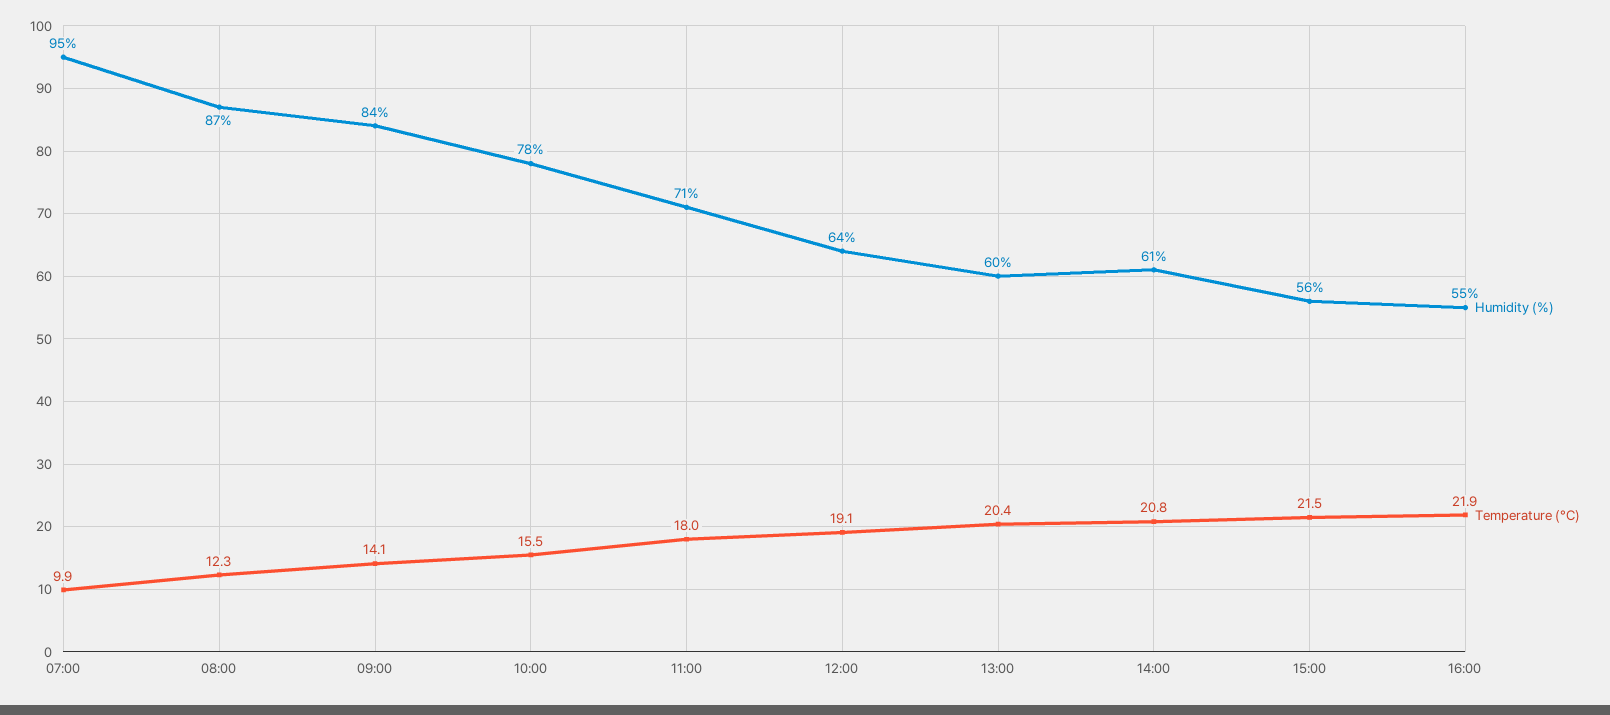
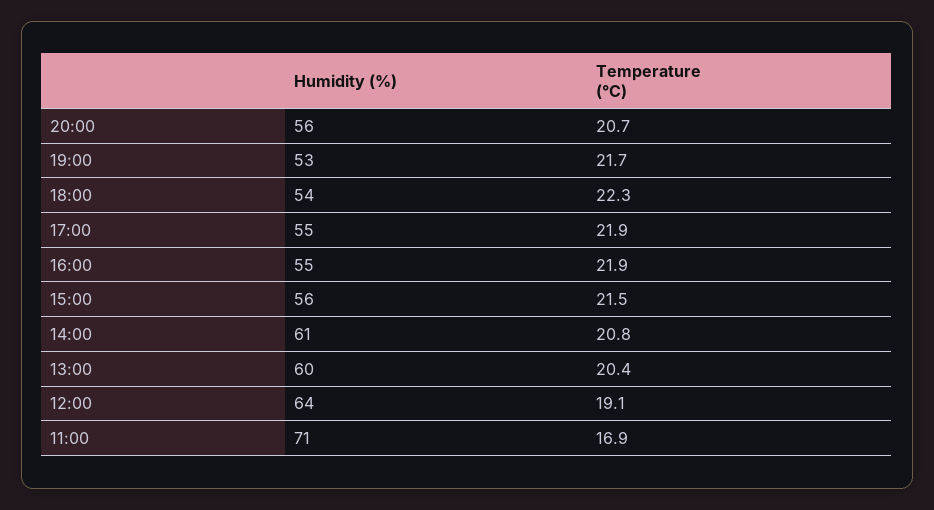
Humidity (%), 07:00: 95 -> none
Temperature (°C), 07:00: 9.9 -> none
Humidity (%), 08:00: 87 -> none
Temperature (°C), 08:00: 12.3 -> none
Humidity (%), 09:00: 84 -> none
Temperature (°C), 09:00: 14.1 -> none
Humidity (%), 10:00: 78 -> none
Temperature (°C), 10:00: 15.5 -> none
Temperature (°C), 11:00: 18 -> 16.9
Humidity (%), 20:00: none -> 56
Temperature (°C), 20:00: none -> 20.7
Humidity (%), 19:00: none -> 53
Temperature (°C), 19:00: none -> 21.7
Humidity (%), 18:00: none -> 54
Temperature (°C), 18:00: none -> 22.3
Humidity (%), 17:00: none -> 55
Temperature (°C), 17:00: none -> 21.9

